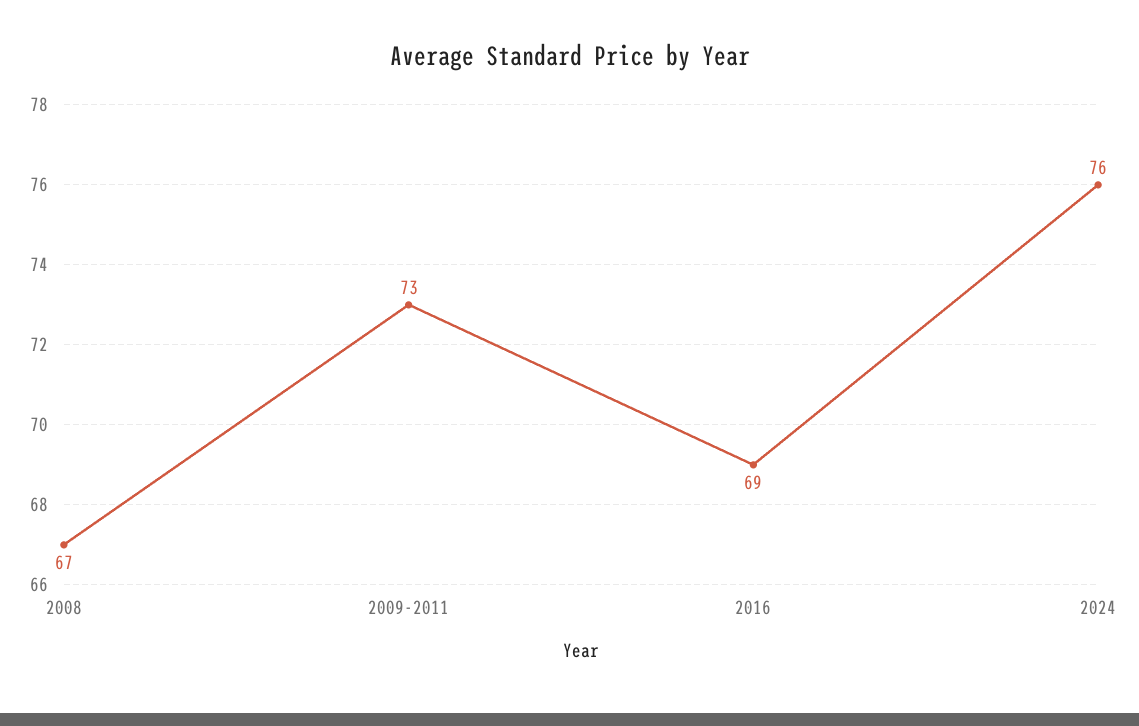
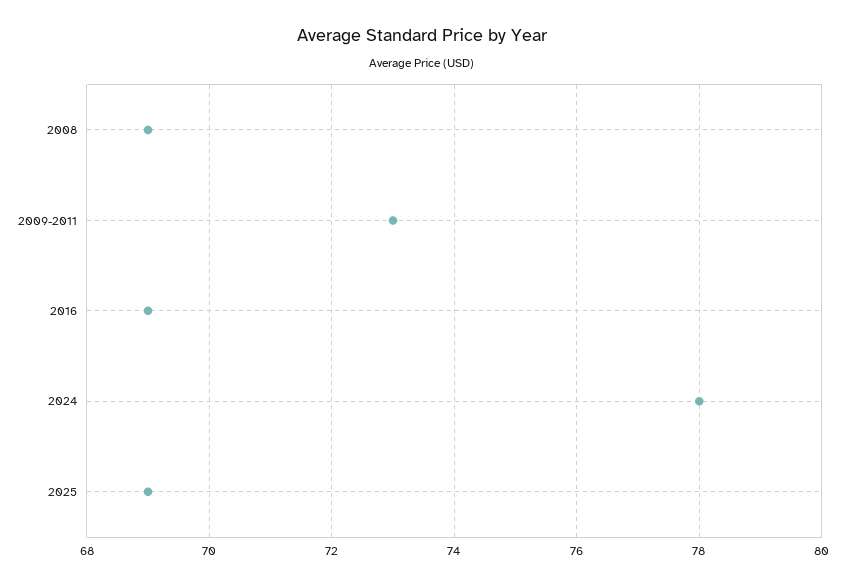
2008: 67 -> 69
2024: 76 -> 78
2025: none -> 69

